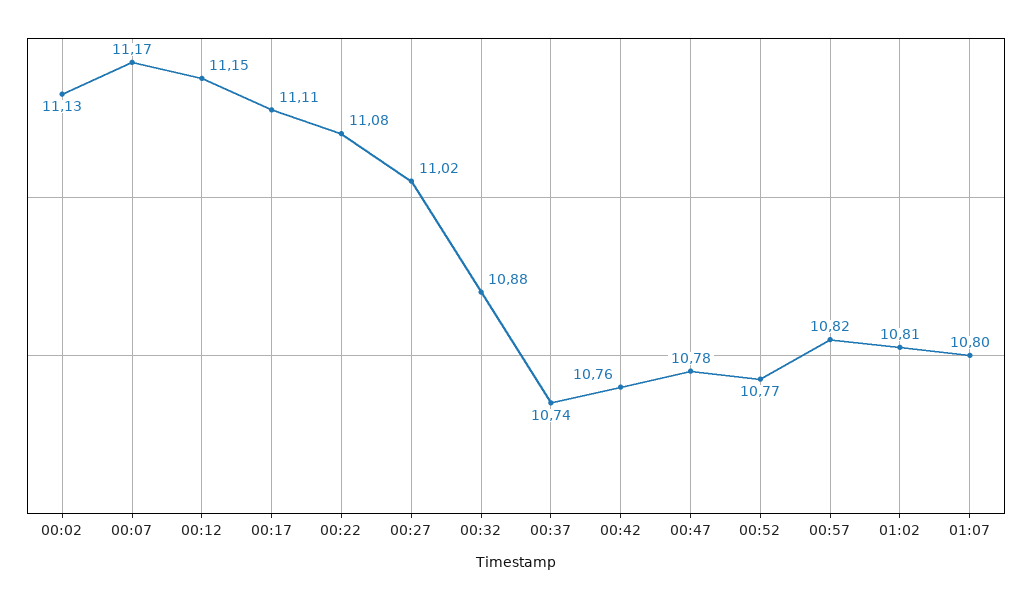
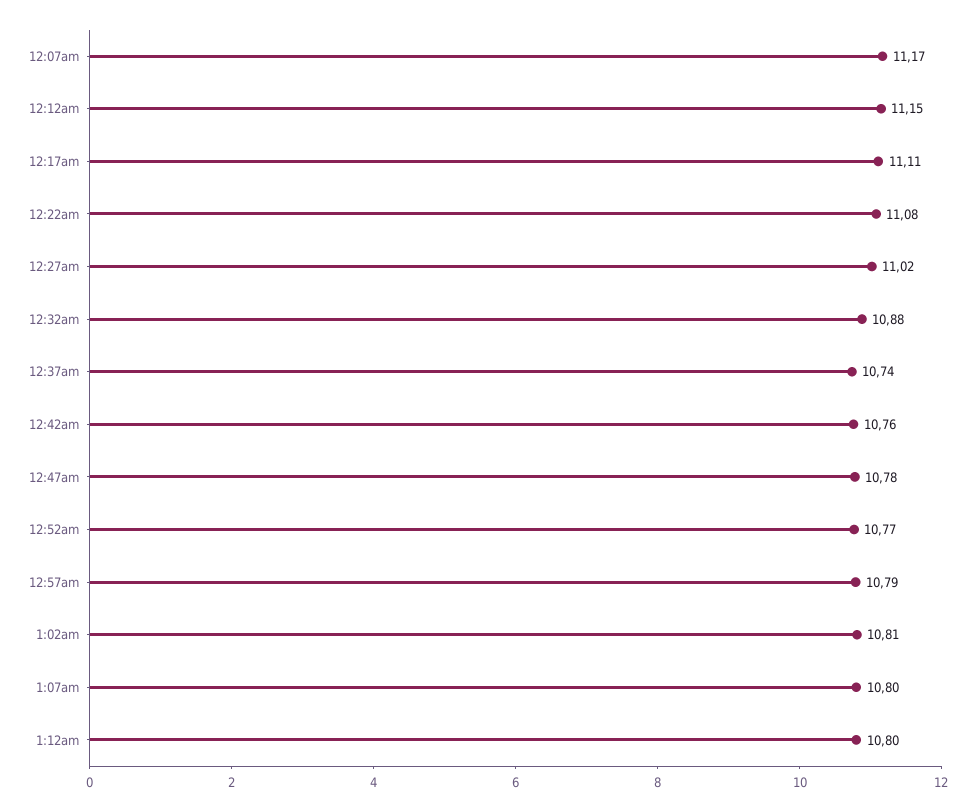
00:02: 11.13 -> none
00:57: 10.82 -> 10.79
1:12am: none -> 10.8

